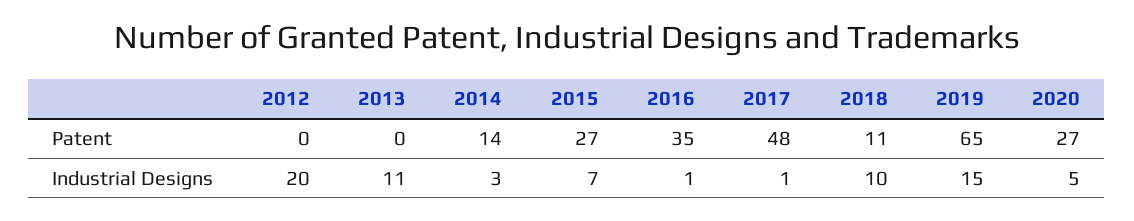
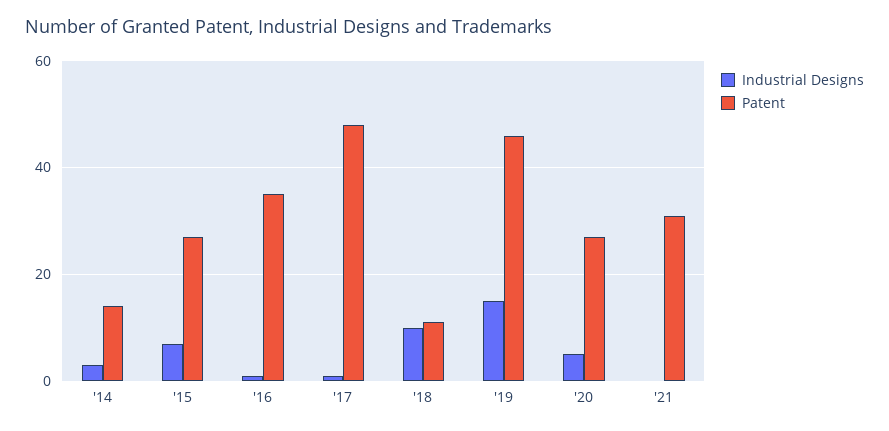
Patent, 2012: 0 -> none
Patent, 2013: 0 -> none
Patent, 2019: 65 -> 45
Industrial Designs, 2012: 20 -> none
Industrial Designs, 2013: 11 -> none
Industrial Designs, '21: none -> 0
Patent, '21: none -> 30

